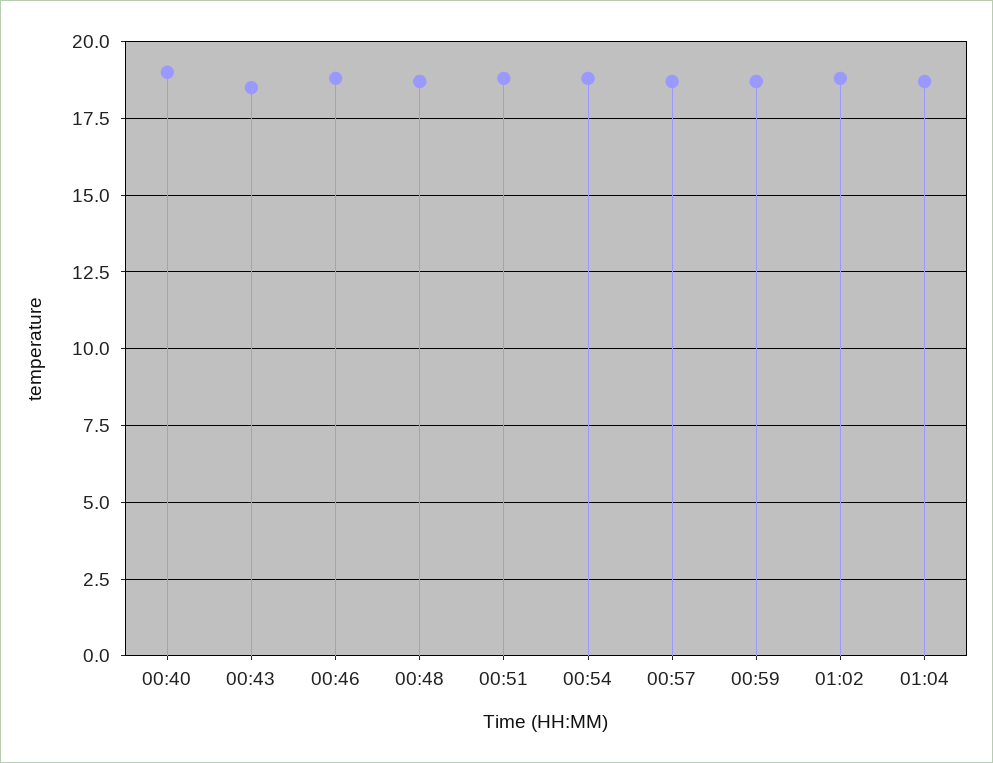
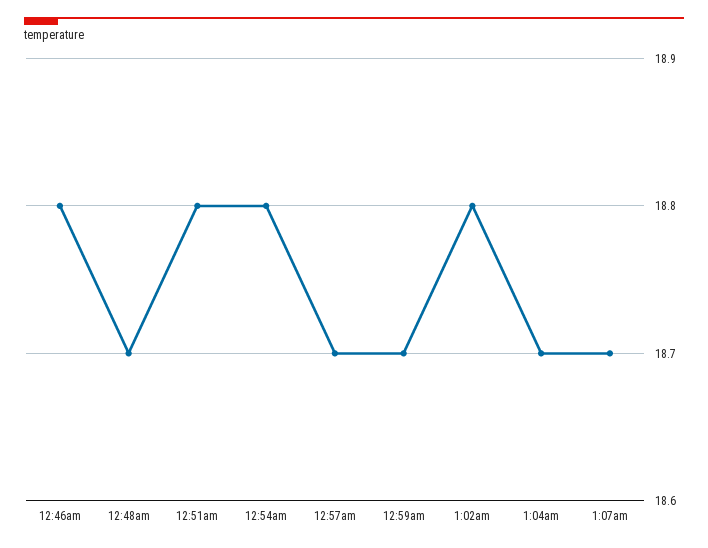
00:40: 19 -> none
00:43: 18.5 -> none
1:07am: none -> 18.7

